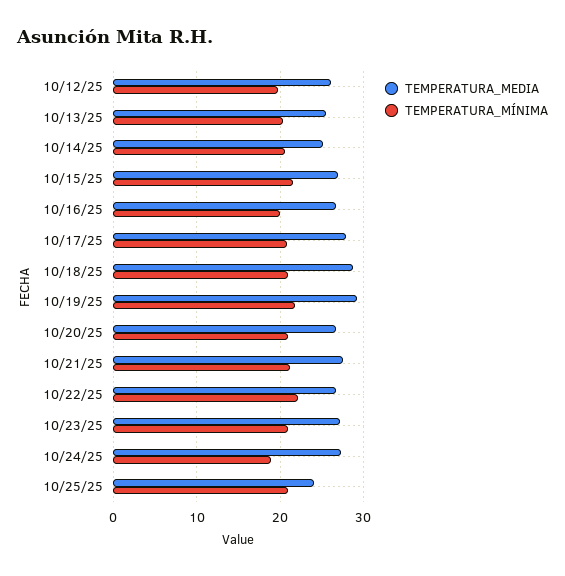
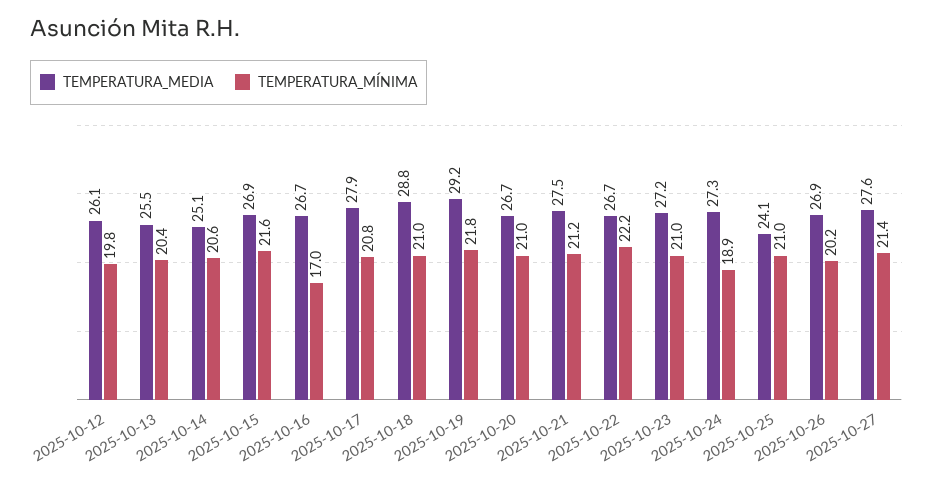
TEMPERATURA_MÍNIMA, 10/16/25: 20 -> 17
TEMPERATURA_MEDIA, 2025-10-26: none -> 26.9
TEMPERATURA_MÍNIMA, 2025-10-26: none -> 20.2
TEMPERATURA_MEDIA, 2025-10-27: none -> 27.6
TEMPERATURA_MÍNIMA, 2025-10-27: none -> 21.4

